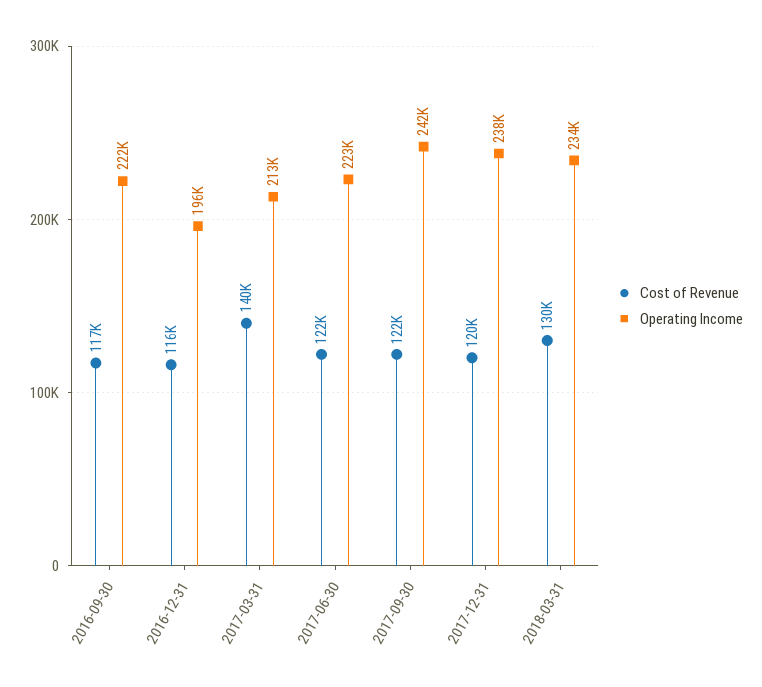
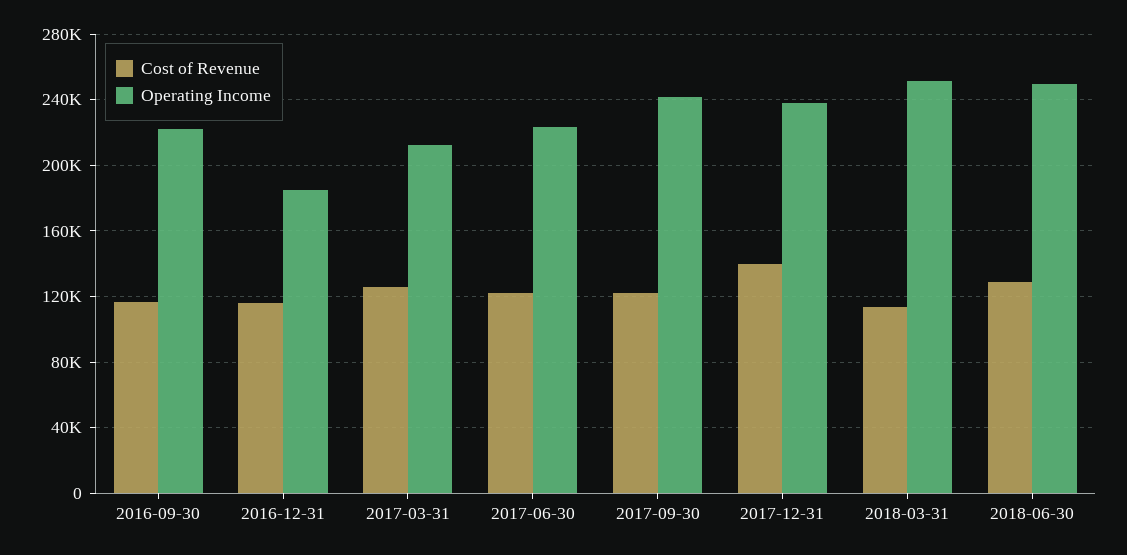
Operating Income, 2016-12-31: 196000 -> 185000
Cost of Revenue, 2017-03-31: 140000 -> 125000
Cost of Revenue, 2017-12-31: 120000 -> 140000
Cost of Revenue, 2018-03-31: 130000 -> 115000
Operating Income, 2018-03-31: 234000 -> 250000
Cost of Revenue, 2018-06-30: none -> 130000
Operating Income, 2018-06-30: none -> 250000

